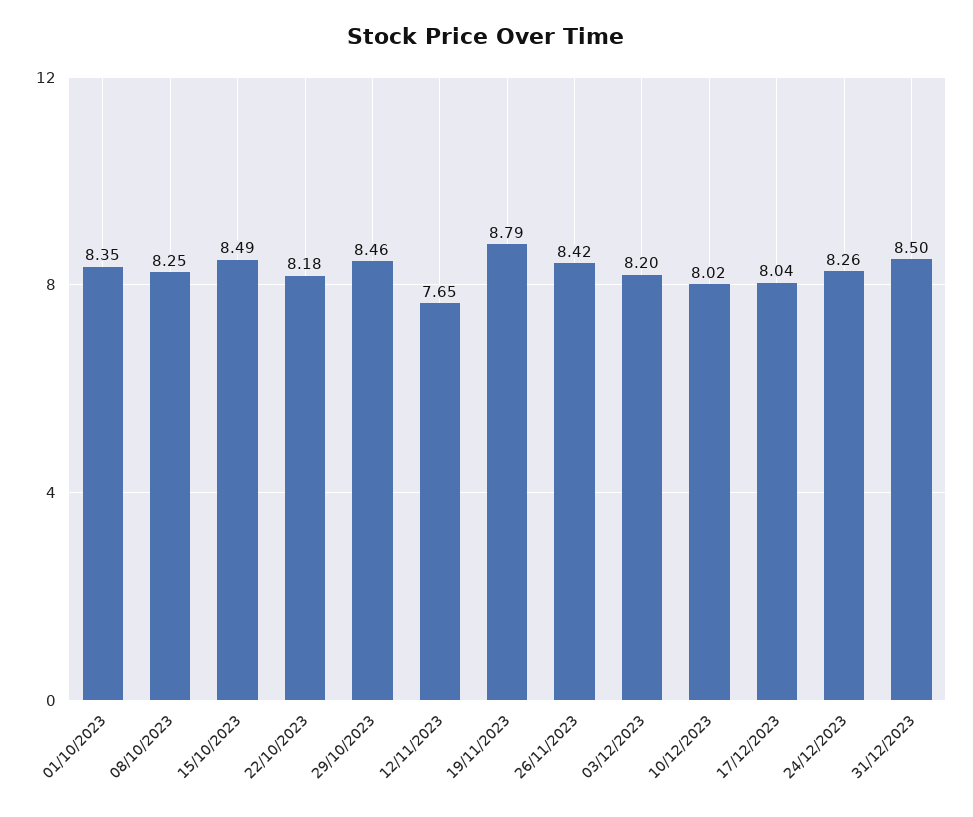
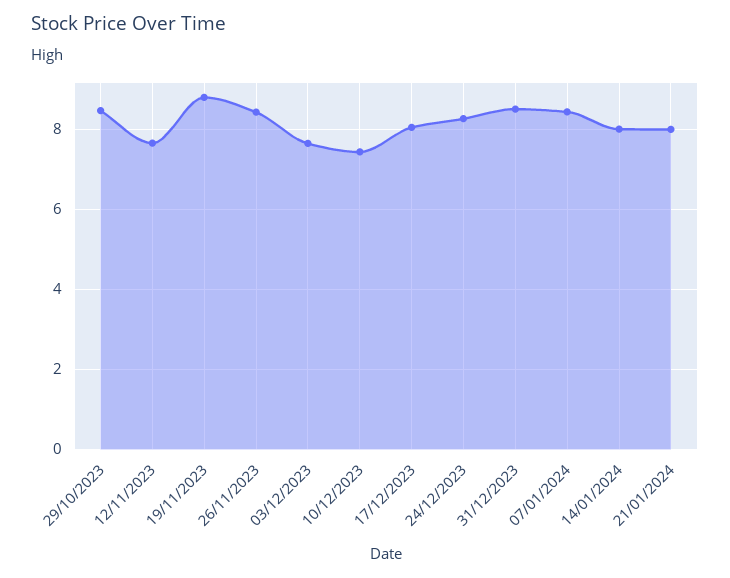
01/10/2023: 8.35 -> none
08/10/2023: 8.25 -> none
15/10/2023: 8.49 -> none
22/10/2023: 8.18 -> none
03/12/2023: 8.2 -> 7.6
10/12/2023: 8.02 -> 7.4
07/01/2024: none -> 8.4
14/01/2024: none -> 8
21/01/2024: none -> 8

